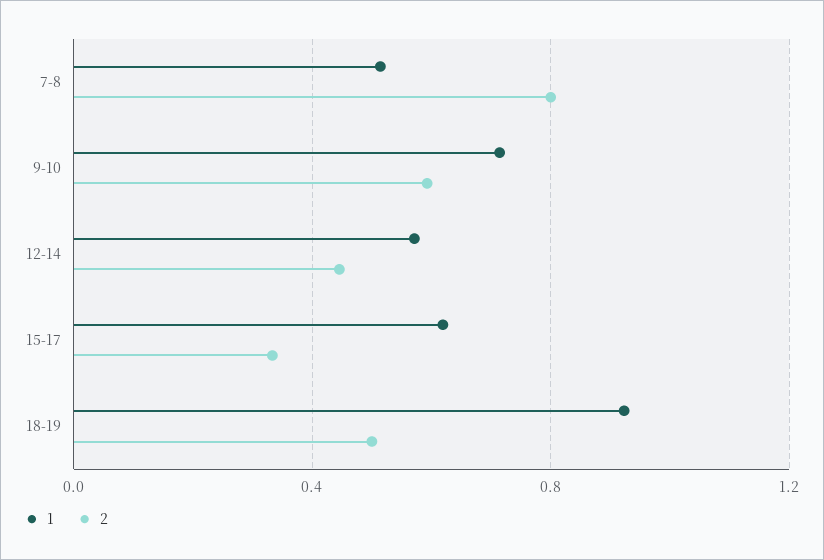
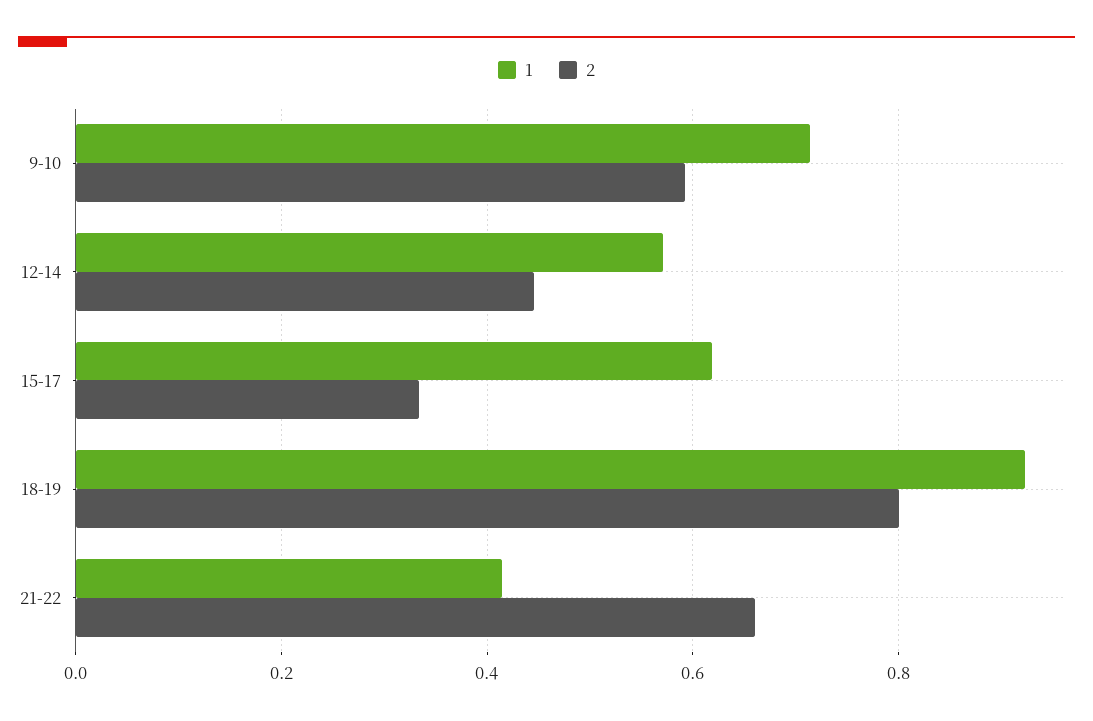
1, 7-8: 0.5 -> none
2, 7-8: 0.8 -> none
2, 18-19: 0.5 -> 0.8
1, 21-22: none -> 0.42
2, 21-22: none -> 0.66

